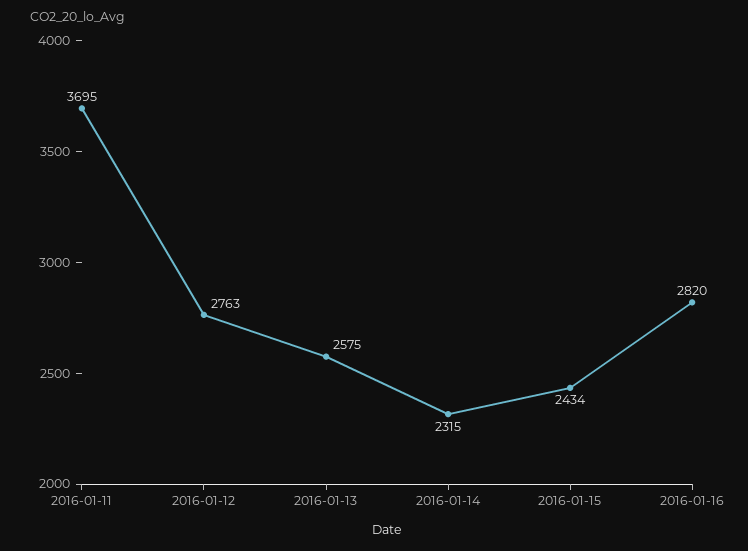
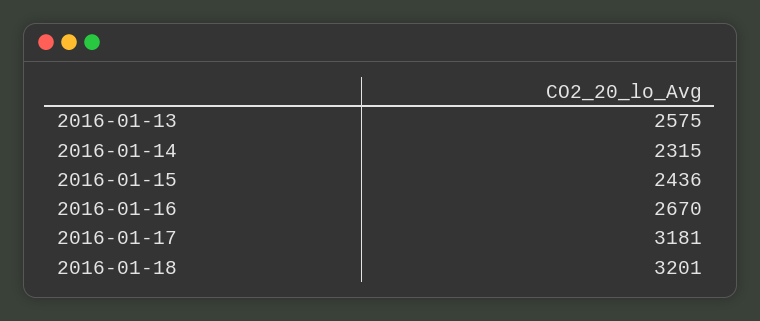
2016-01-11: 3695 -> none
2016-01-12: 2763 -> none
2016-01-15: 2434 -> 2436
2016-01-16: 2820 -> 2670
2016-01-17: none -> 3181
2016-01-18: none -> 3201

